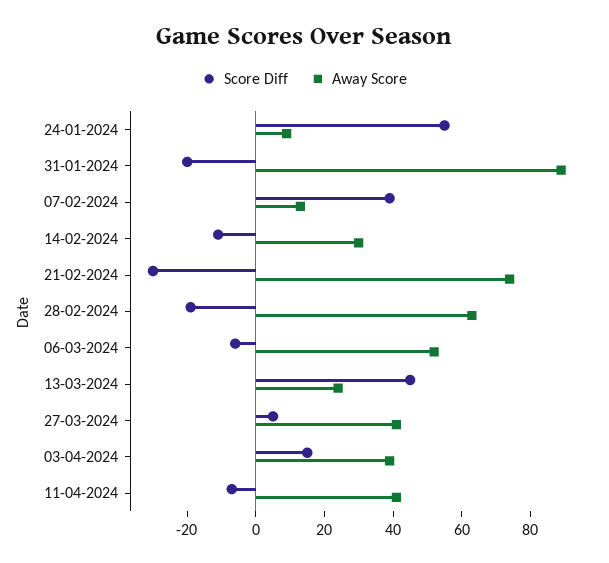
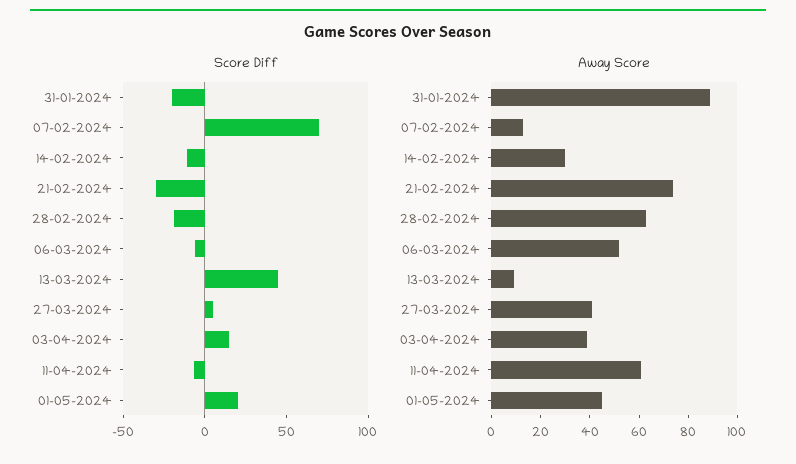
Score Diff, 24-01-2024: 55 -> none
Away Score, 24-01-2024: 10 -> none
Score Diff, 07-02-2024: 40 -> 70
Away Score, 13-03-2024: 25 -> 10
Away Score, 11-04-2024: 40 -> 60
Score Diff, 01-05-2024: none -> 20
Away Score, 01-05-2024: none -> 45

